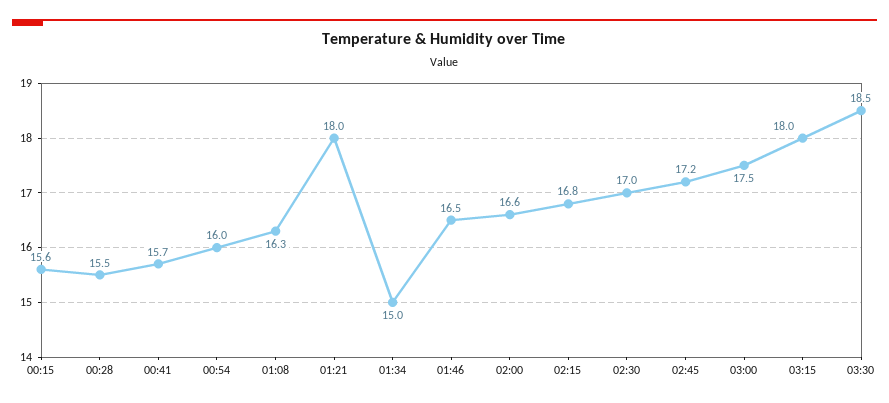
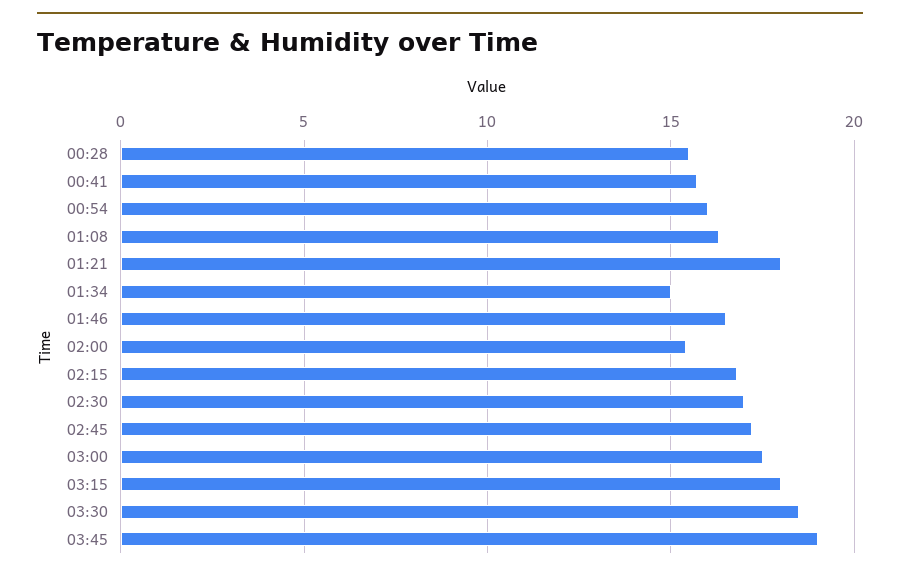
00:15: 15.6 -> none
02:00: 16.6 -> 15.5
03:45: none -> 19

